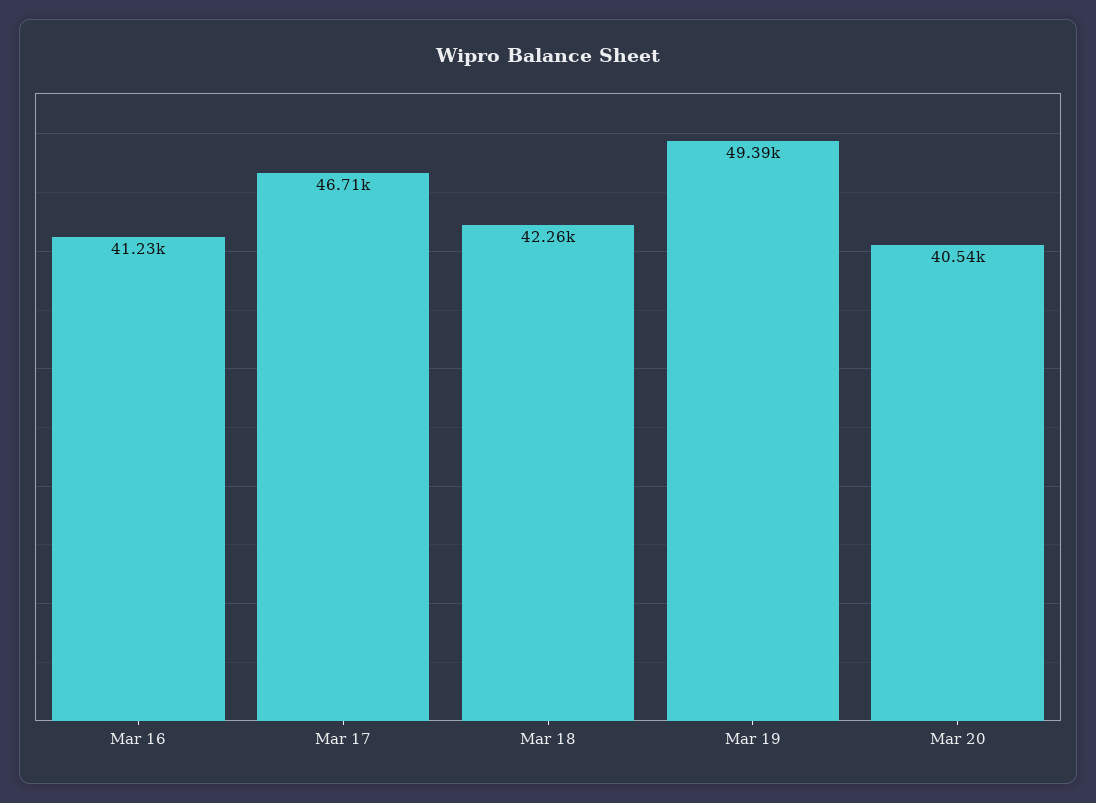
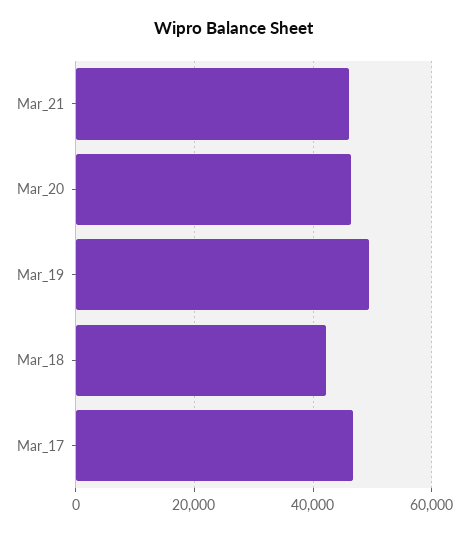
Mar 16: 41230 -> none
Mar 20: 40540 -> 46000
Mar_21: none -> 46000

